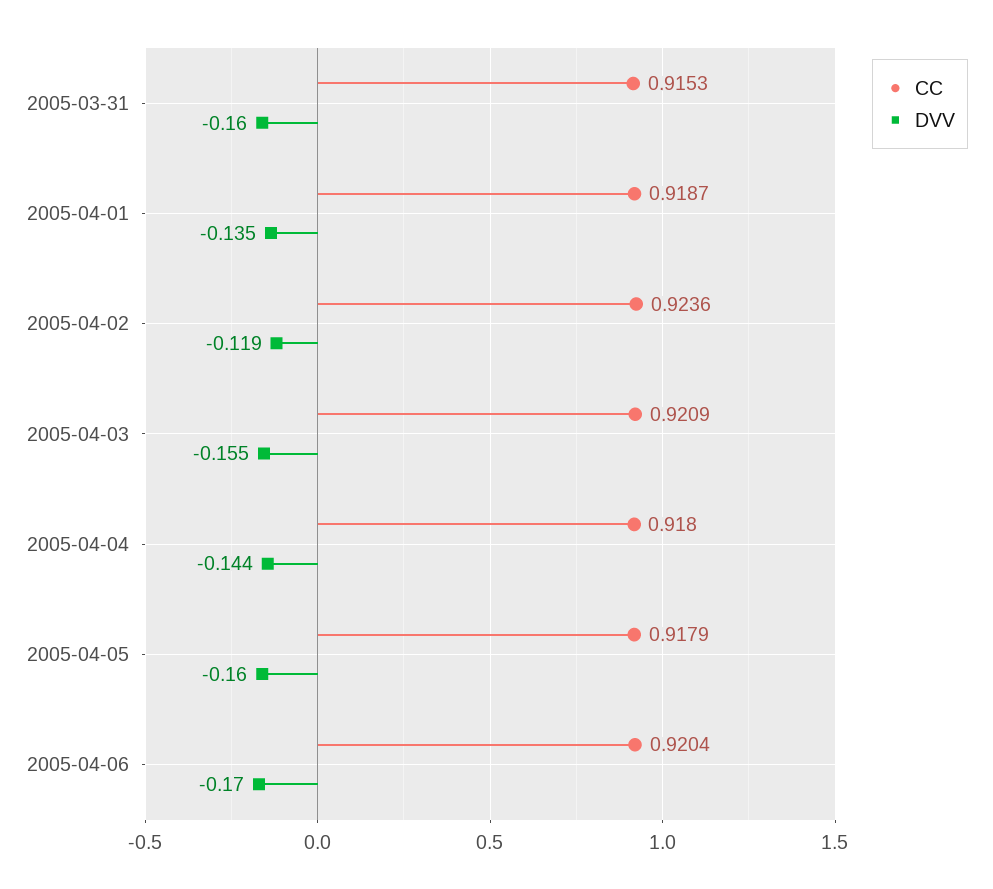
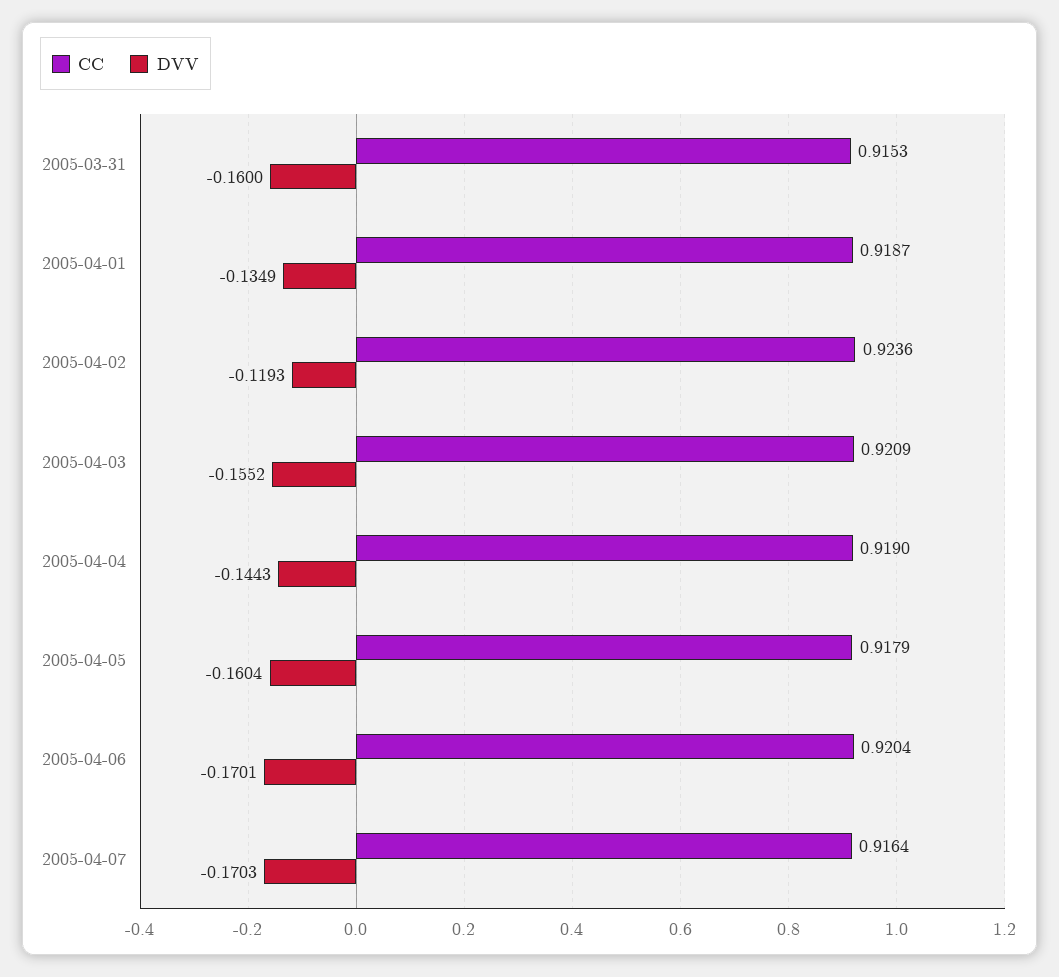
CC, 2005-04-04: 0.918 -> 0.919
CC, 2005-04-07: none -> 0.9164
DVV, 2005-04-07: none -> -0.1703

